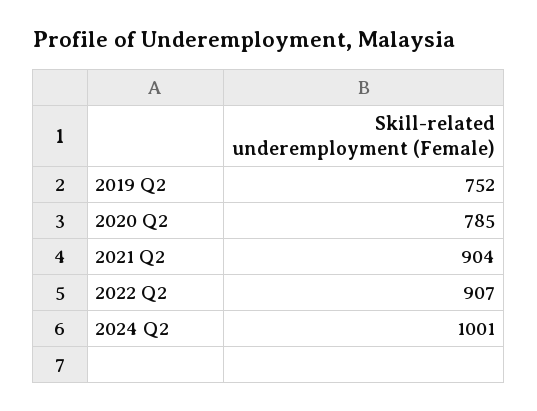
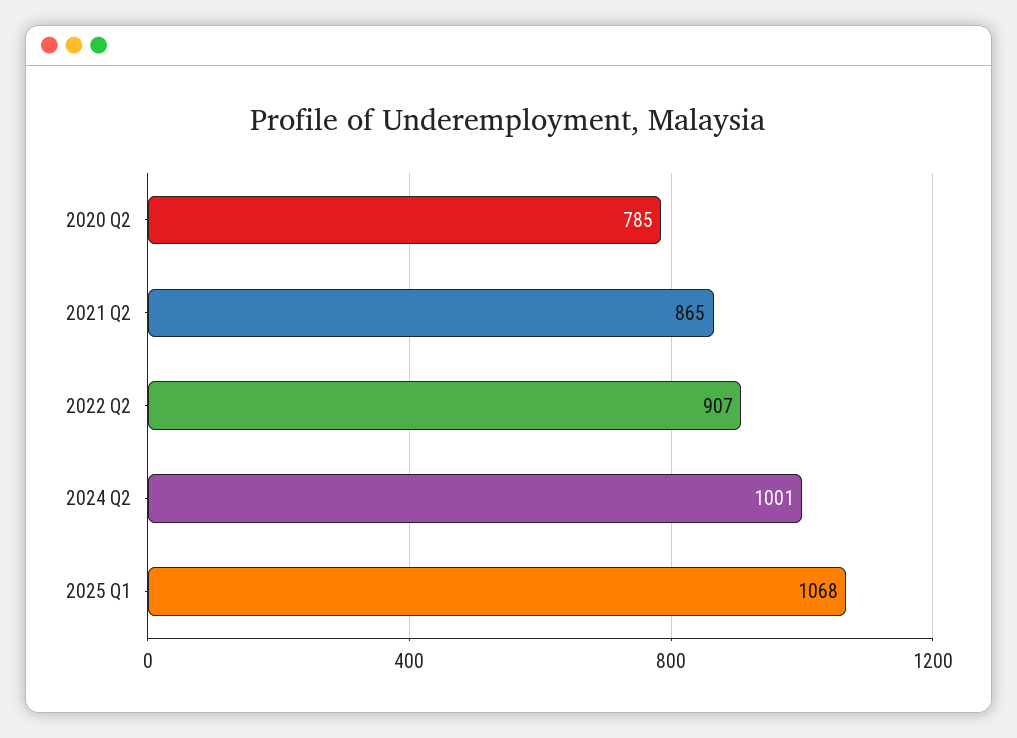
2019 Q2: 752 -> none
2021 Q2: 904 -> 865
2025 Q1: none -> 1068

